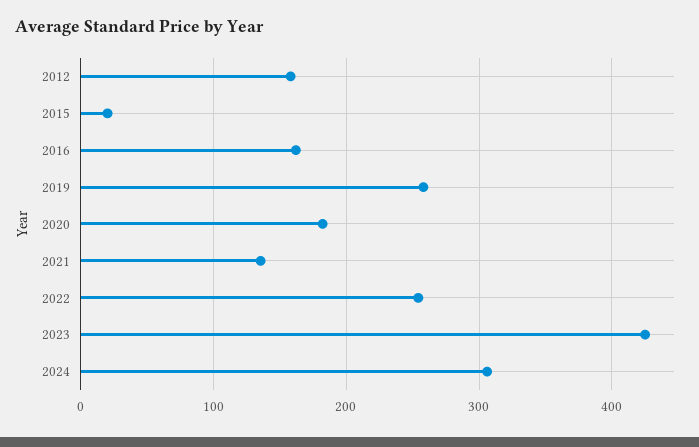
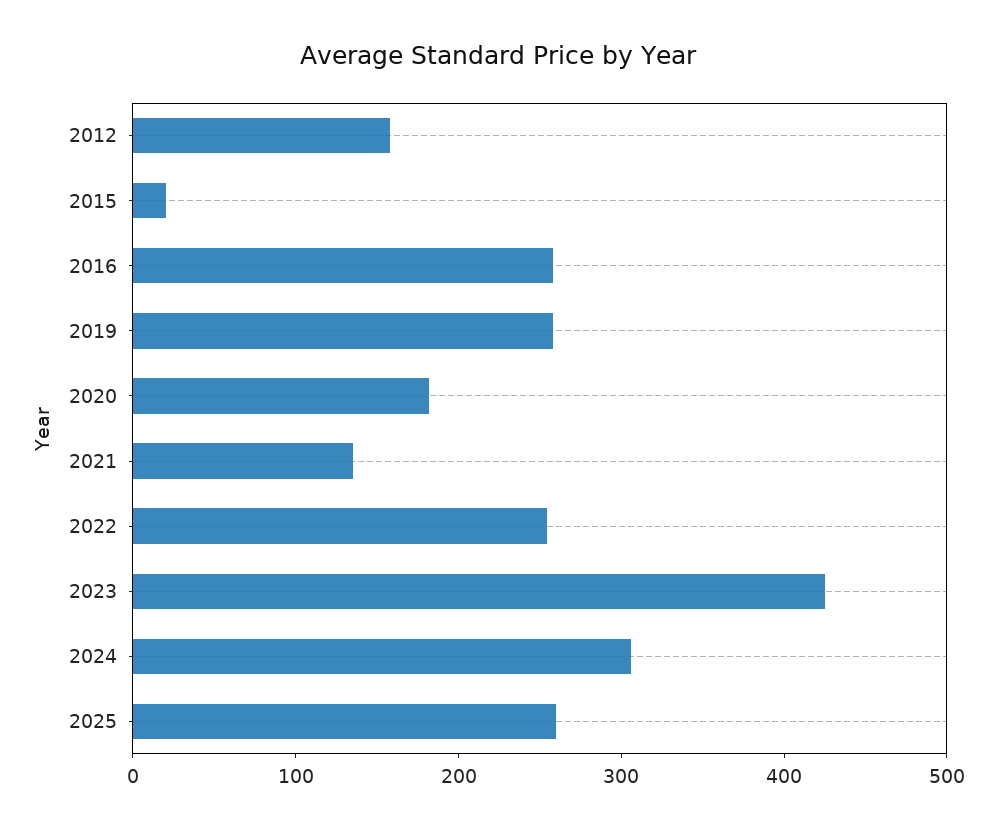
2016: 160 -> 260
2025: none -> 260

